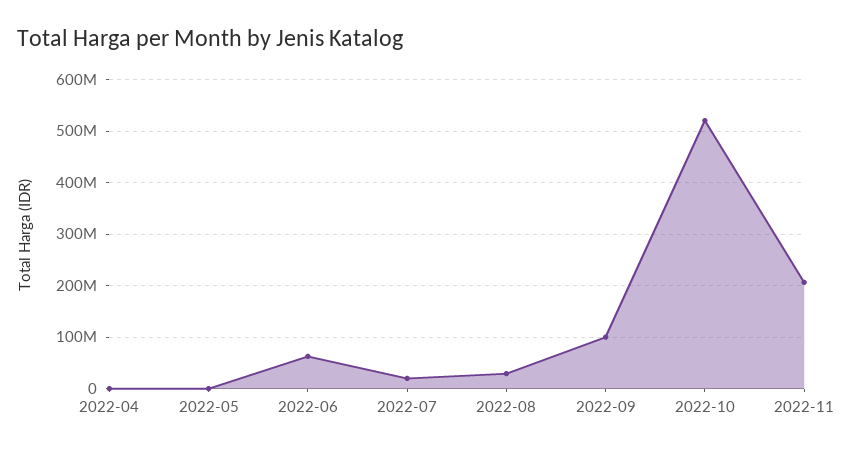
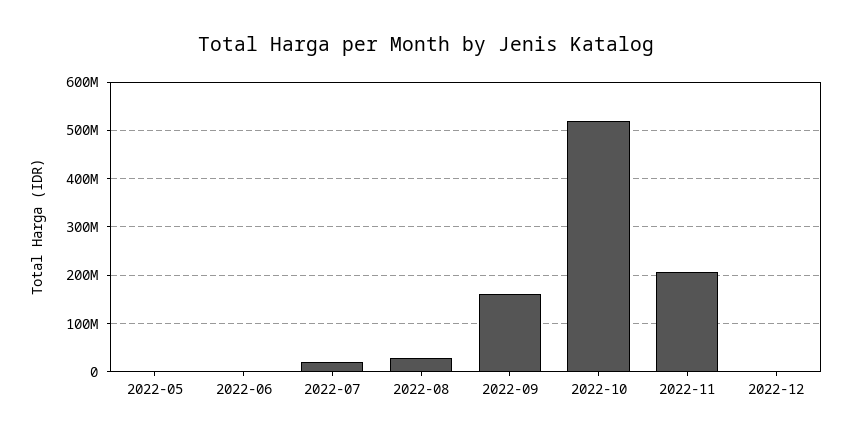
2022-04: 0 -> none
2022-06: 60000000 -> 0
2022-09: 100000000 -> 160000000
2022-12: none -> 0

